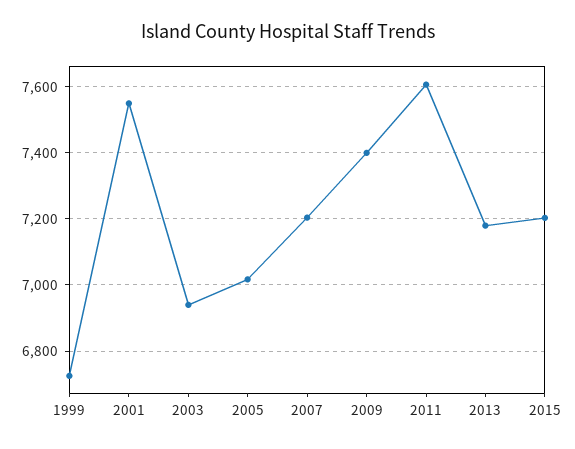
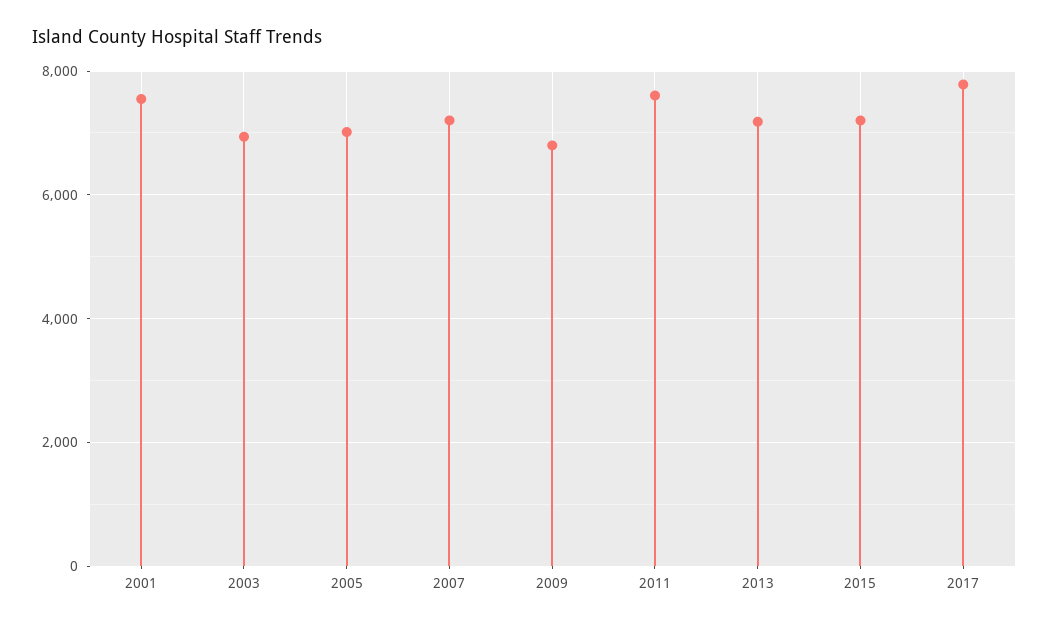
1999: 6720 -> none
2009: 7400 -> 6800
2017: none -> 7800

